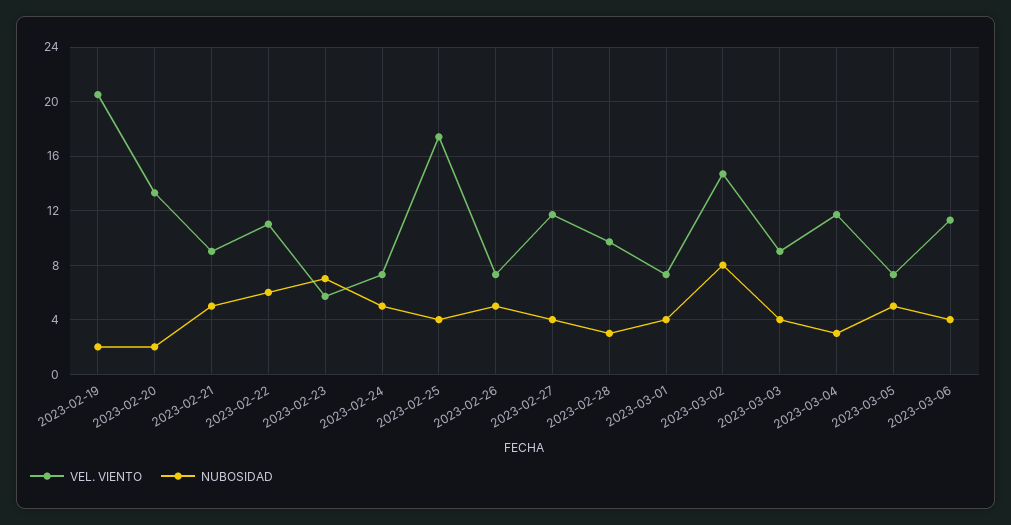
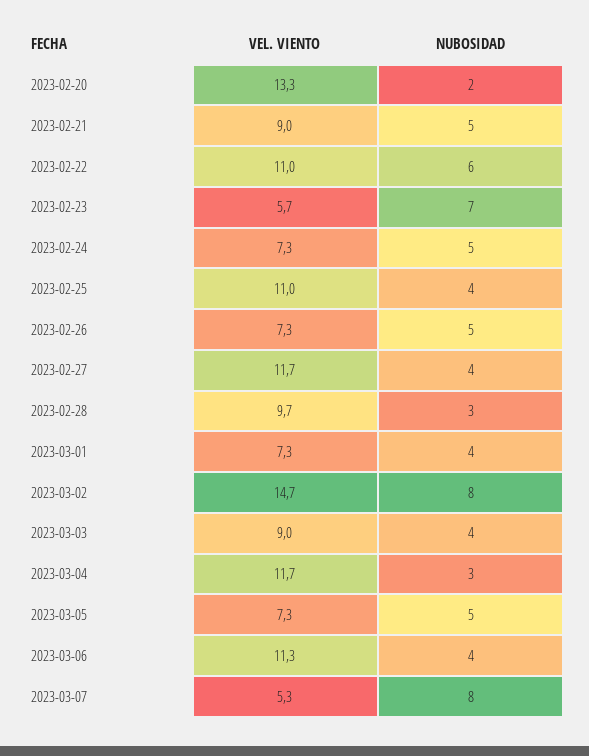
VEL. VIENTO, 2023-02-19: 20.5 -> none
NUBOSIDAD, 2023-02-19: 2 -> none
VEL. VIENTO, 2023-02-25: 17.5 -> 11
VEL. VIENTO, 2023-03-07: none -> 5.3
NUBOSIDAD, 2023-03-07: none -> 8

